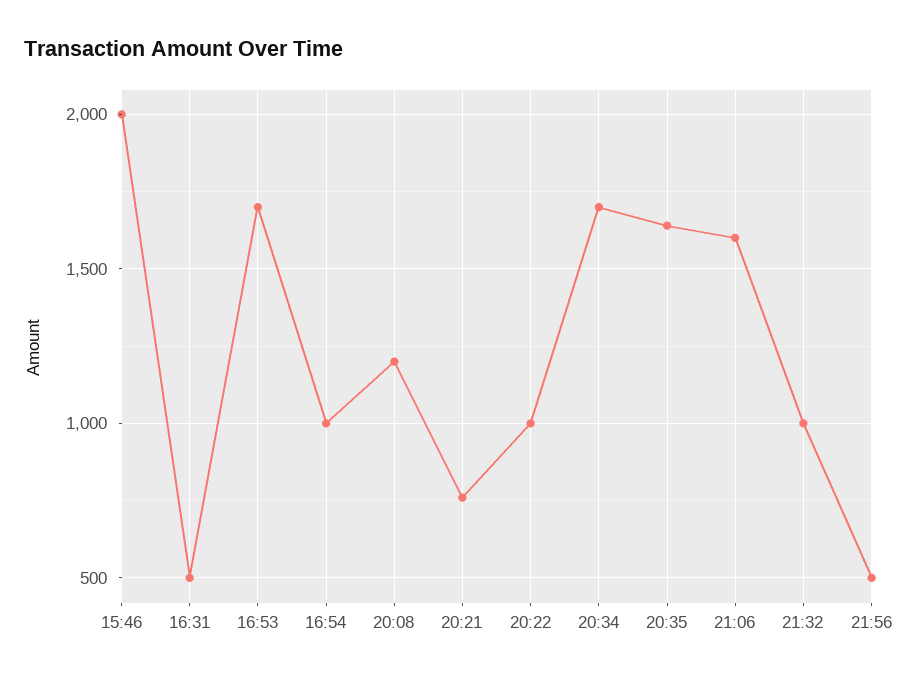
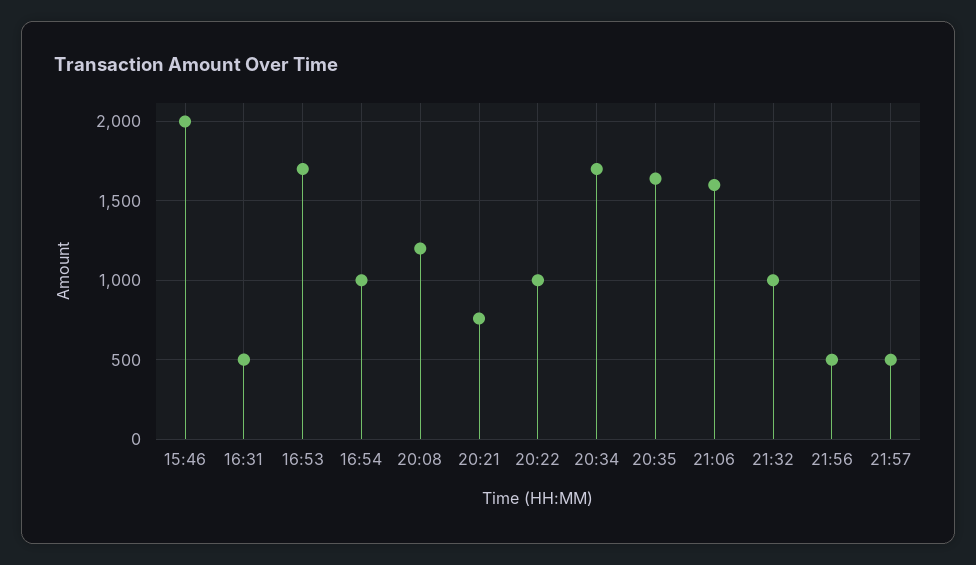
21:57: none -> 500

